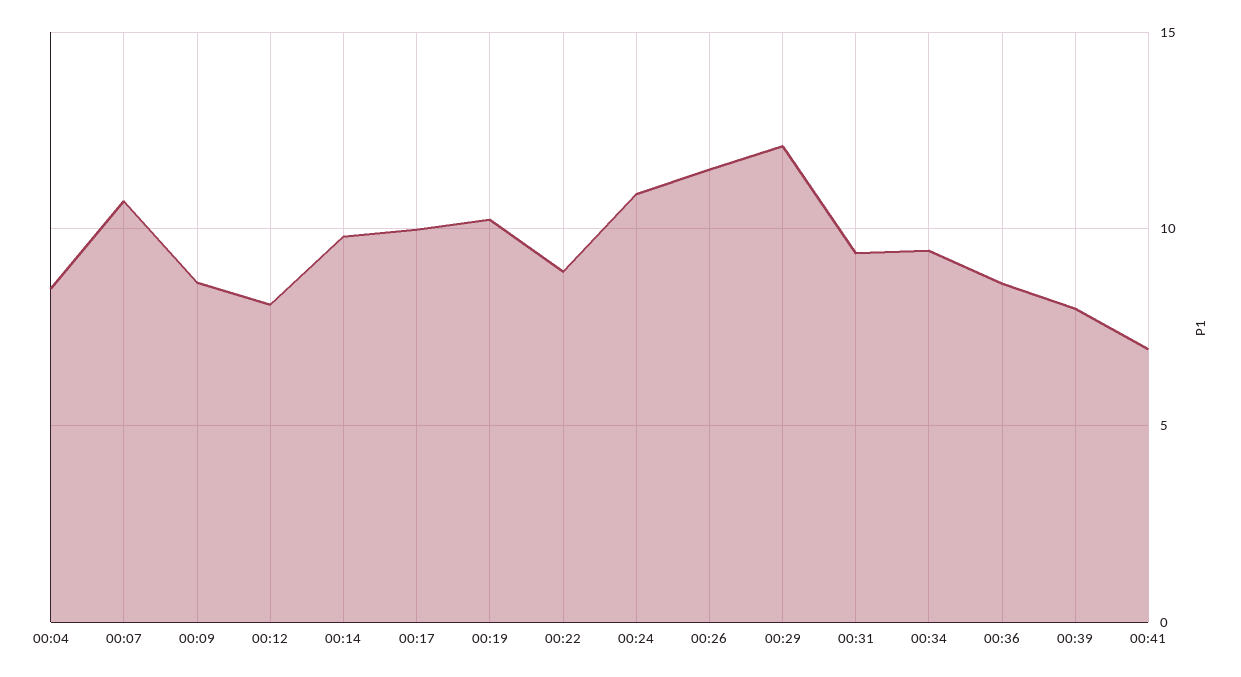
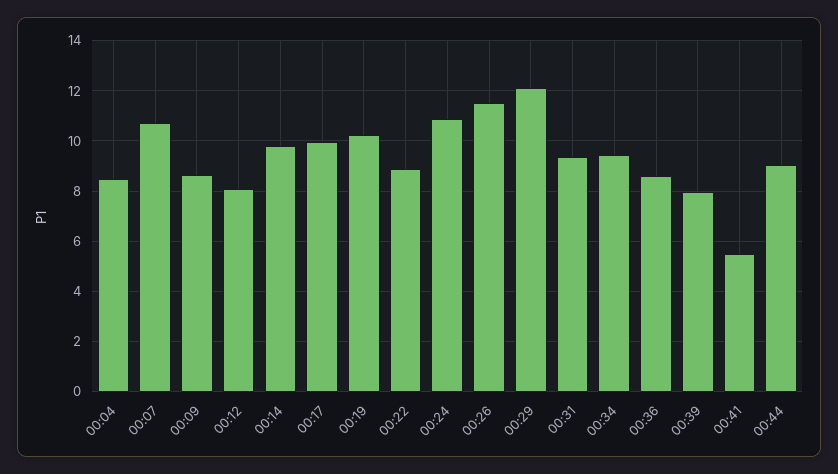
00:41: 7 -> 5.5
00:44: none -> 9

